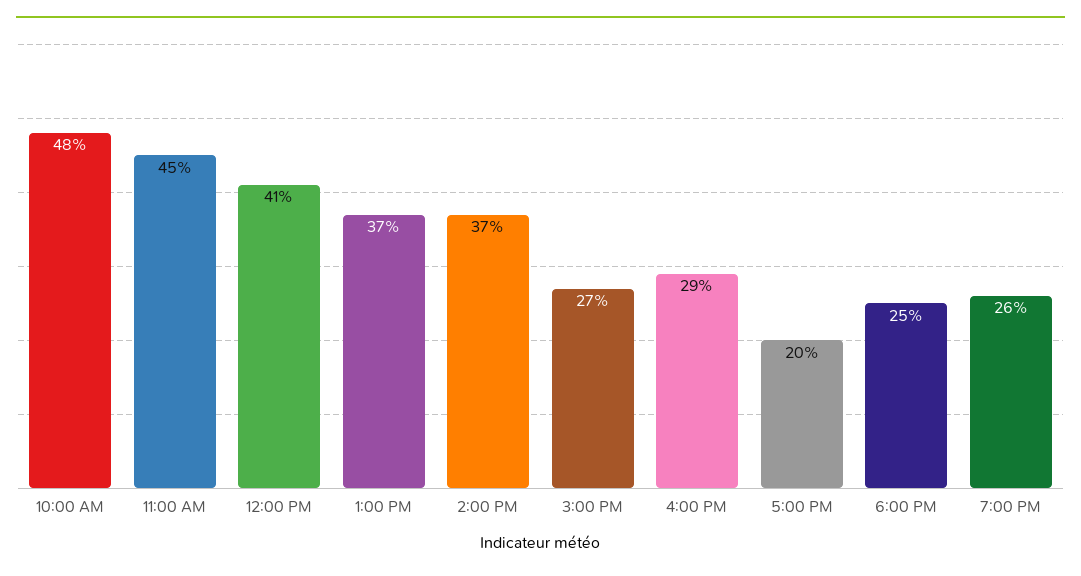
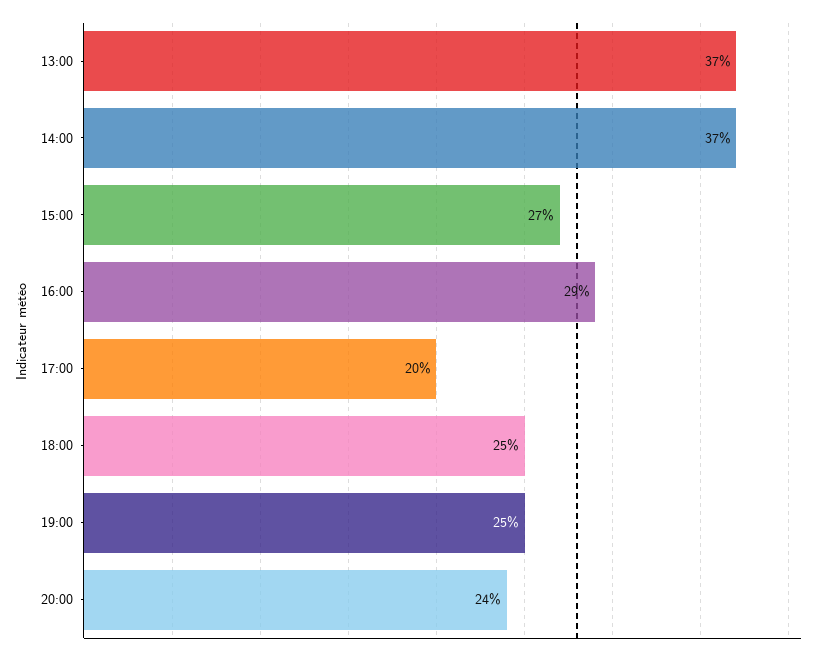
10:00 AM: 48 -> none
11:00 AM: 45 -> none
12:00 PM: 41 -> none
7:00 PM: 26 -> 25
20:00: none -> 24

